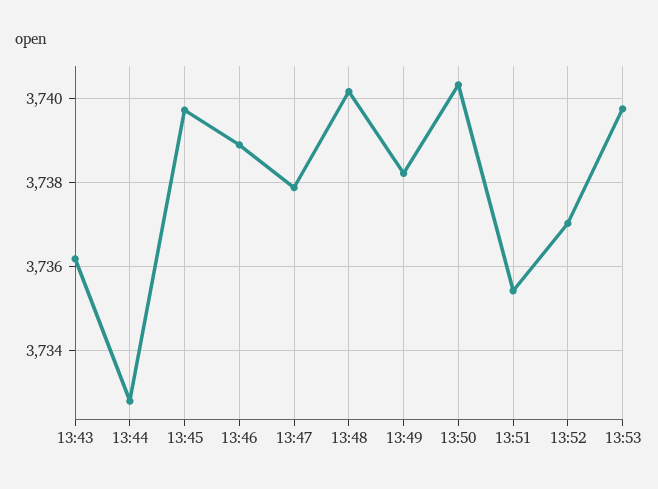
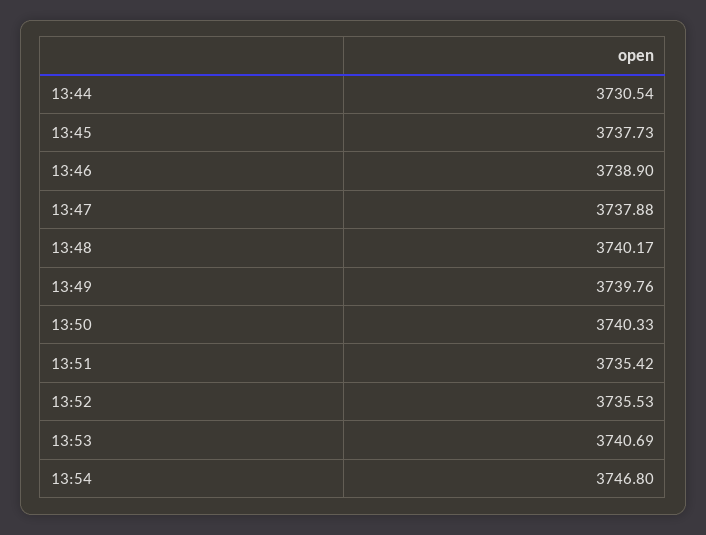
13:43: 3736.2 -> none
13:44: 3732.8 -> 3730.54
13:45: 3739.8 -> 3737.73
13:49: 3738.2 -> 3739.76
13:52: 3737 -> 3735.53
13:53: 3739.8 -> 3740.69
13:54: none -> 3746.8

